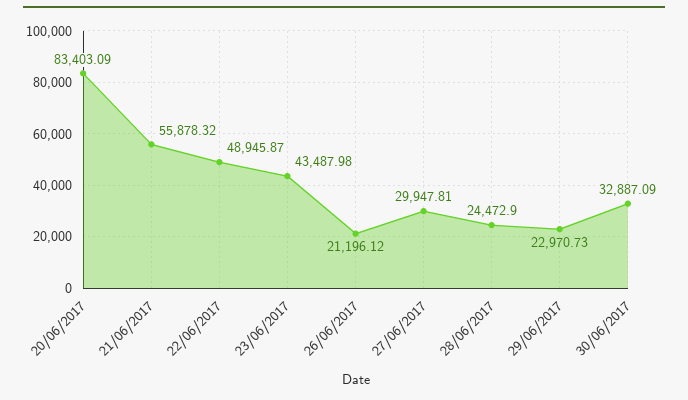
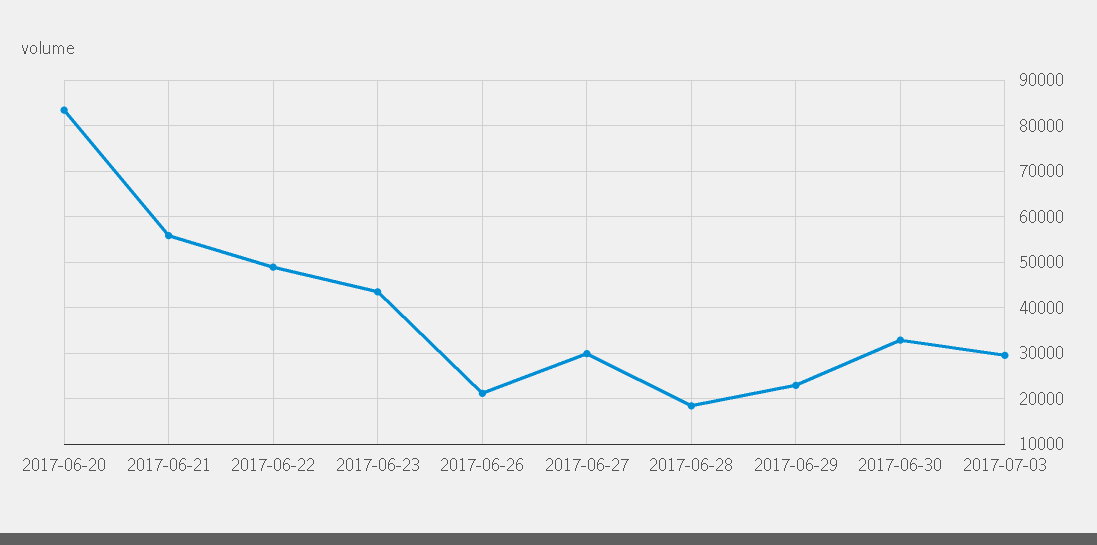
28/06/2017: 24472.9 -> 18000
2017-07-03: none -> 30000

